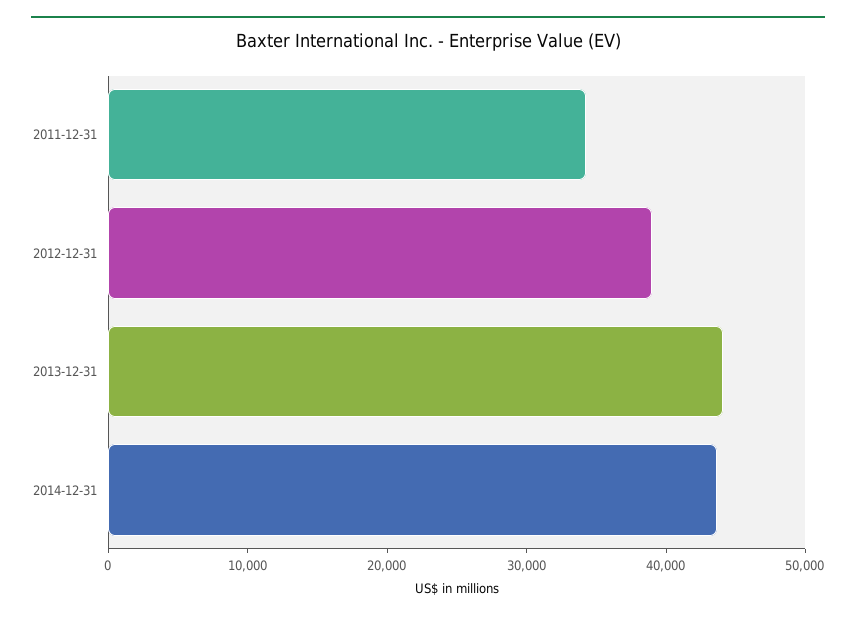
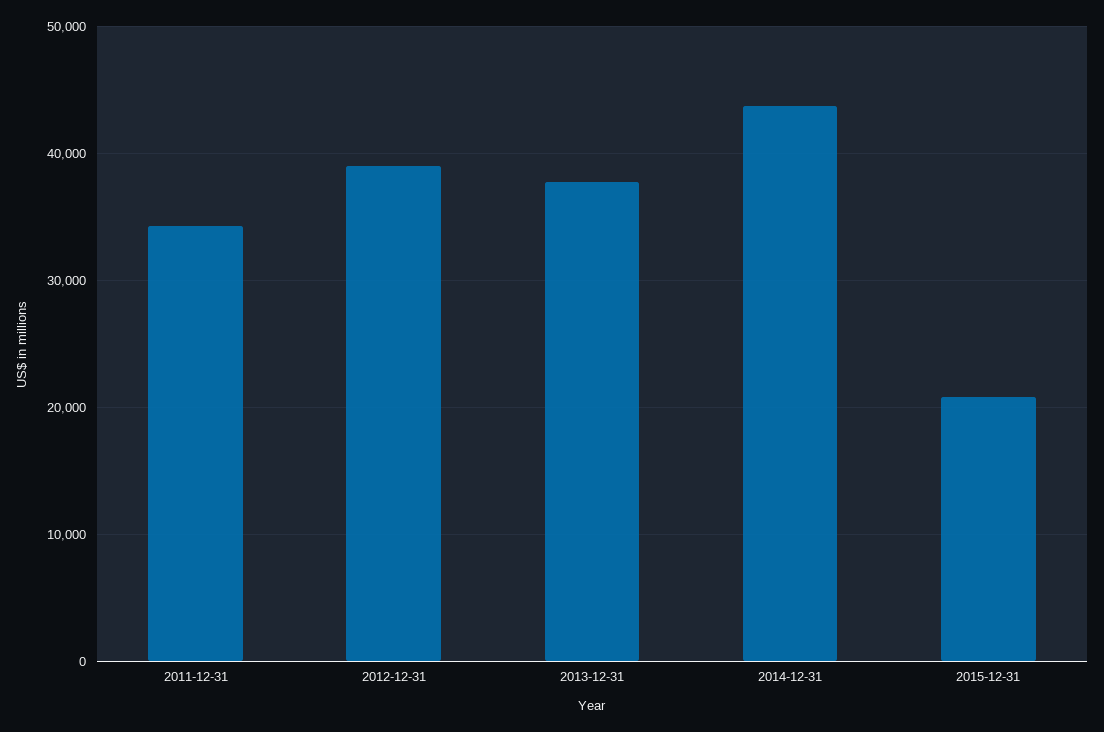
2013-12-31: 44000 -> 38000
2015-12-31: none -> 21000

